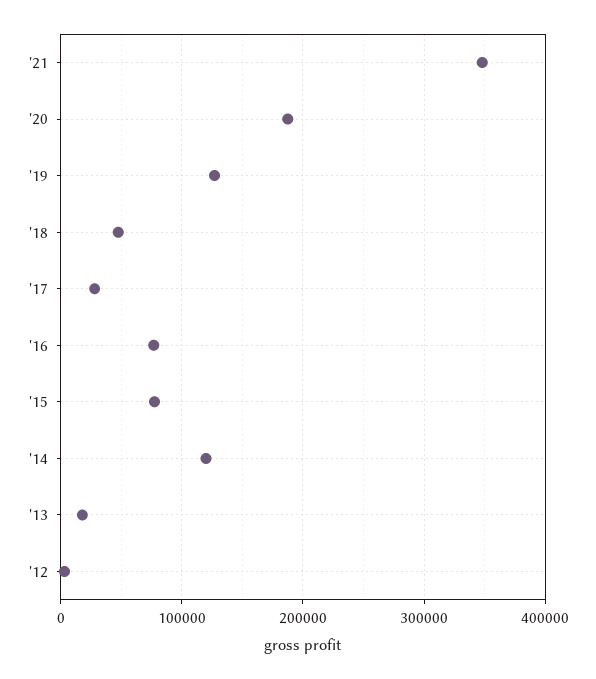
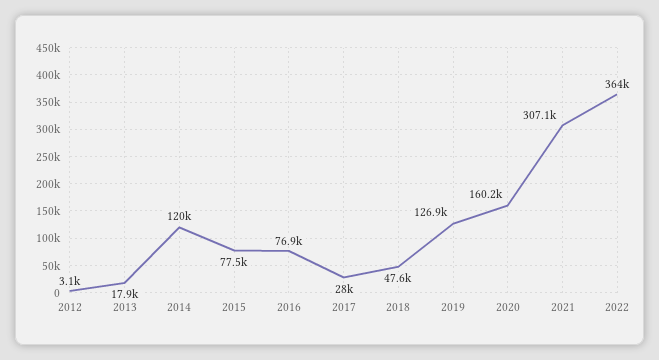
'21: 350000 -> 307100
'20: 190000 -> 160200
2022: none -> 364000

